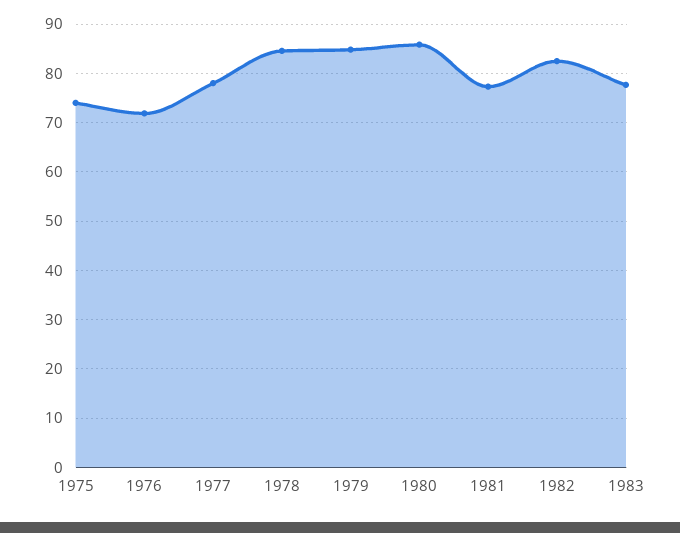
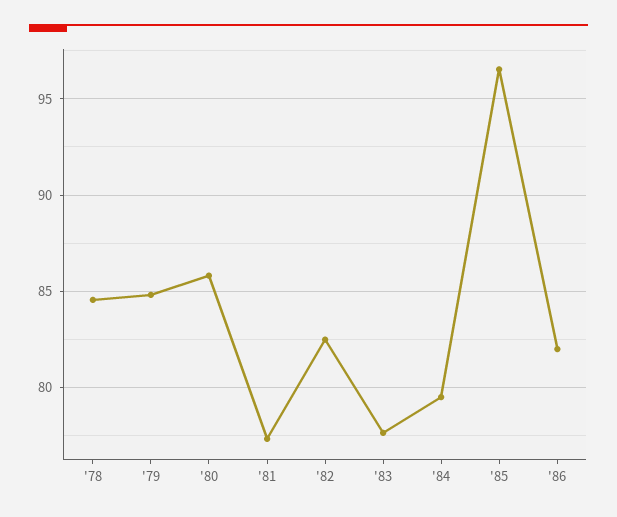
1975: 74 -> none
1976: 72 -> none
1977: 78 -> none
'84: none -> 79.5
'85: none -> 96.5
'86: none -> 82

